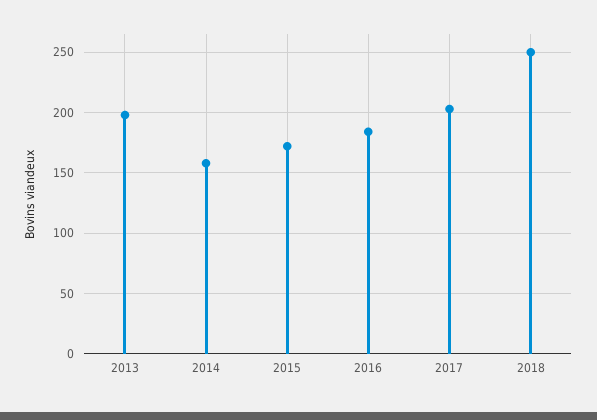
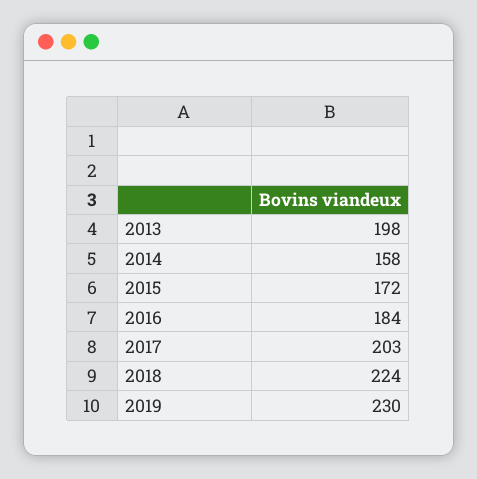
2018: 250 -> 224
2019: none -> 230

